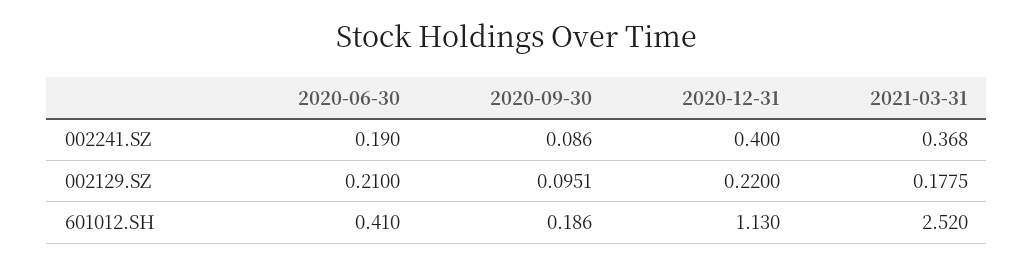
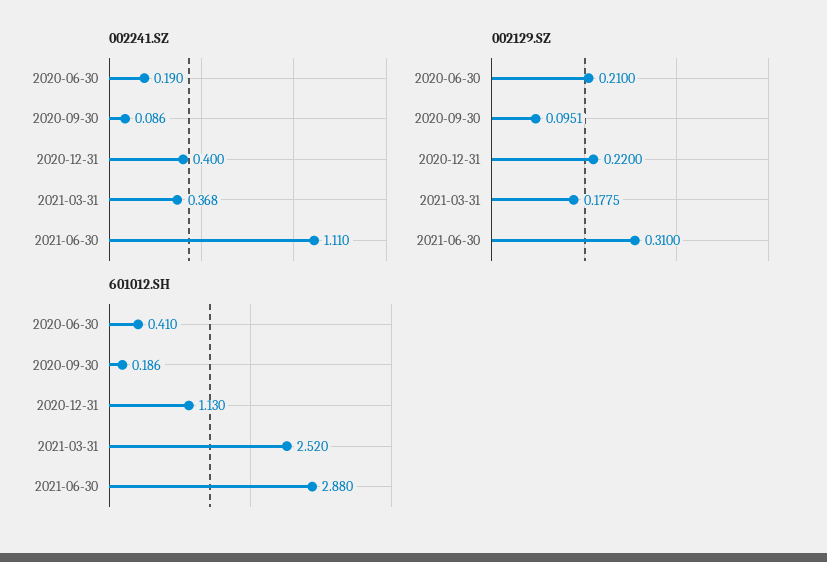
002241.SZ, 2021-06-30: none -> 1.11
002129.SZ, 2021-06-30: none -> 0.31
601012.SH, 2021-06-30: none -> 2.88

